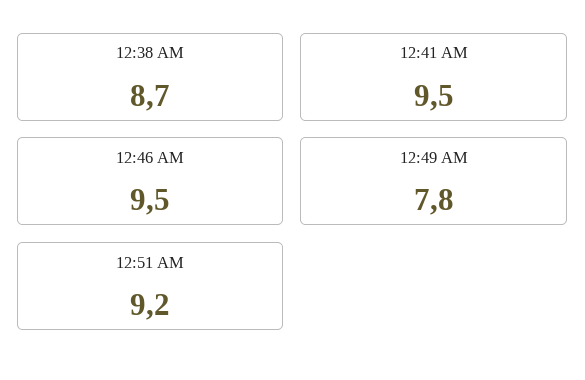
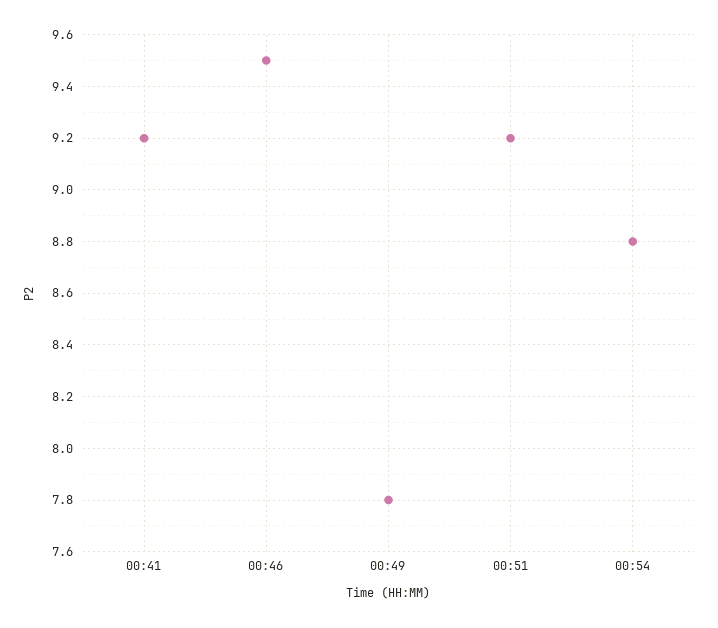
12:38 AM: 8.7 -> none
12:41 AM: 9.5 -> 9.2
00:54: none -> 8.8

